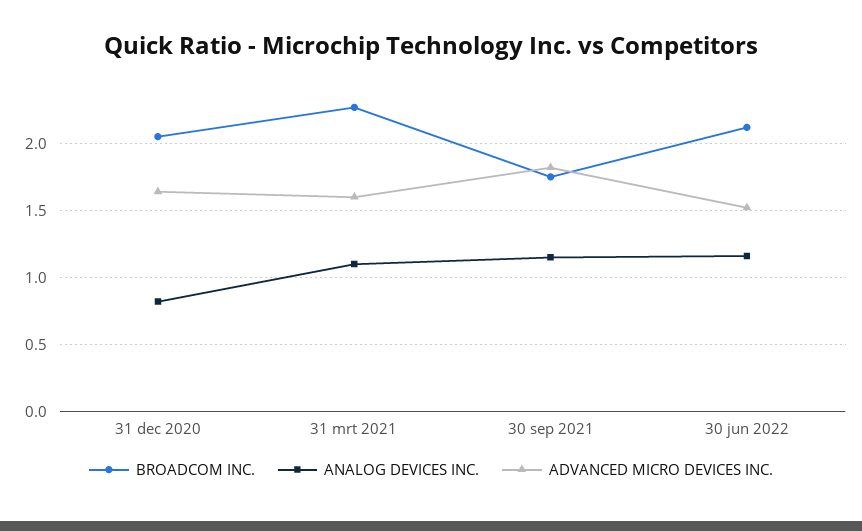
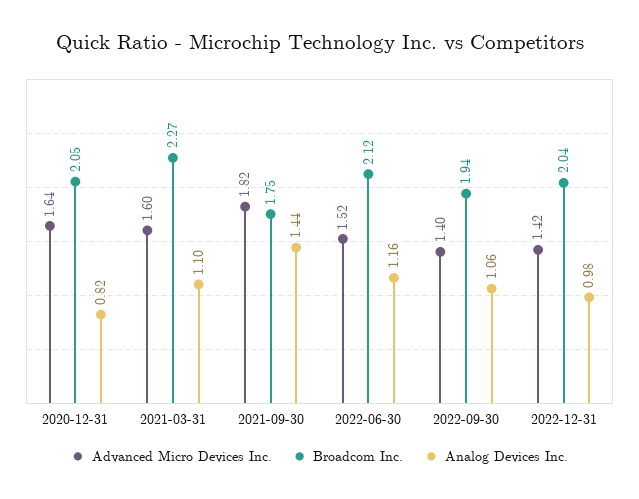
ANALOG DEVICES INC., 30 sep 2021: 1.15 -> 1.44
ADVANCED MICRO DEVICES INC., 2022-09-30: none -> 1.4
BROADCOM INC., 2022-09-30: none -> 1.94
ANALOG DEVICES INC., 2022-09-30: none -> 1.06
ADVANCED MICRO DEVICES INC., 2022-12-31: none -> 1.42
BROADCOM INC., 2022-12-31: none -> 2.04
ANALOG DEVICES INC., 2022-12-31: none -> 0.98

